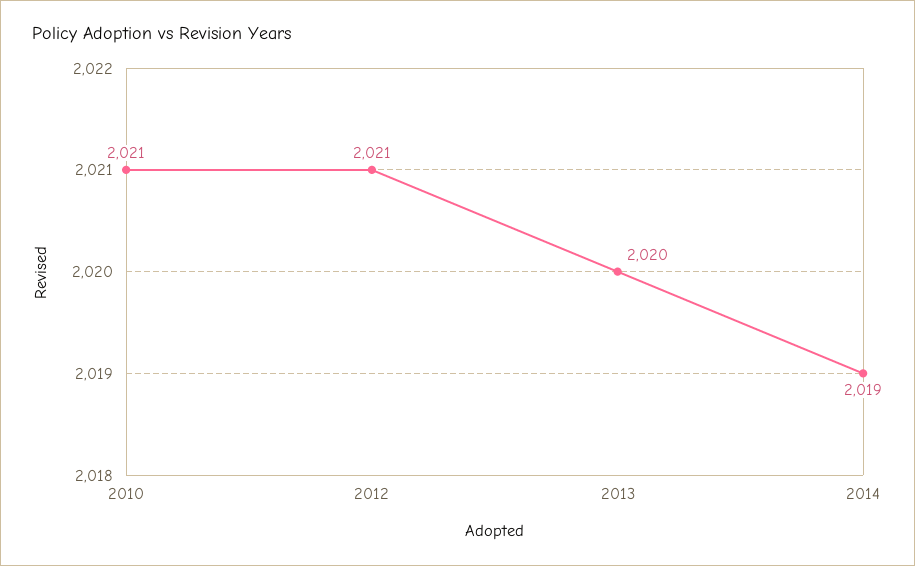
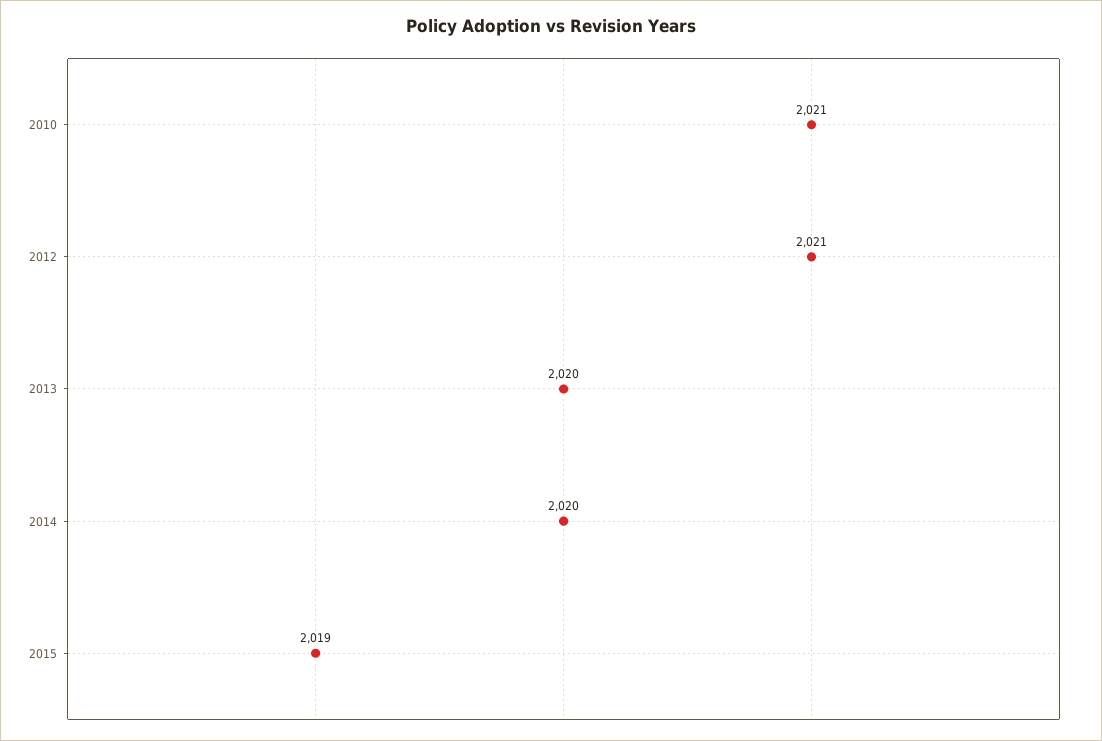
2014: 2019 -> 2020
2015: none -> 2019

